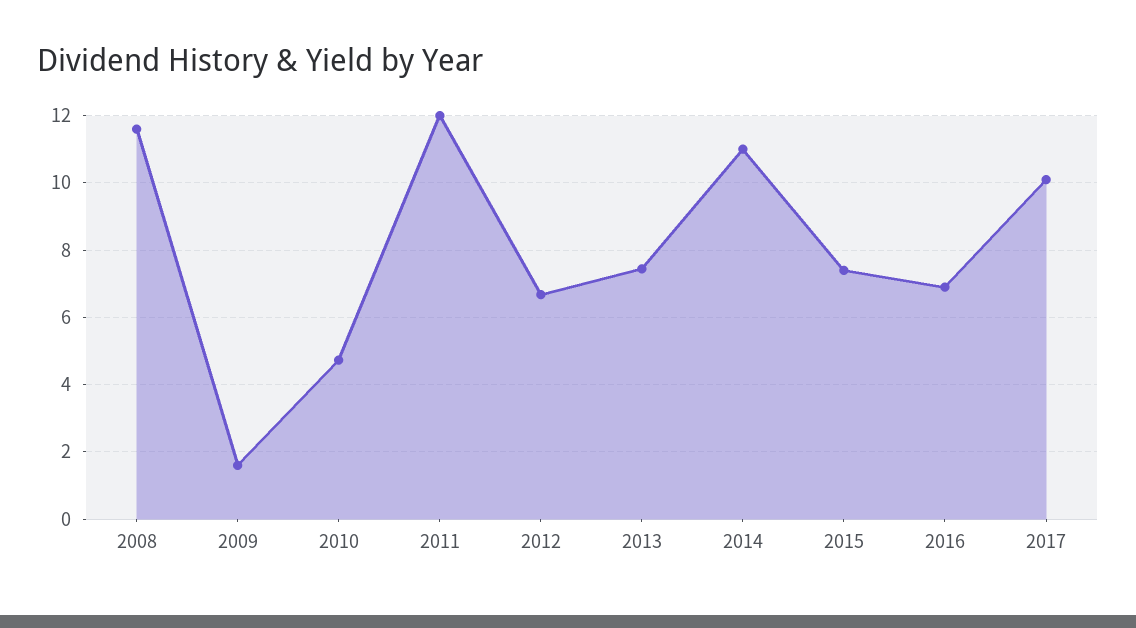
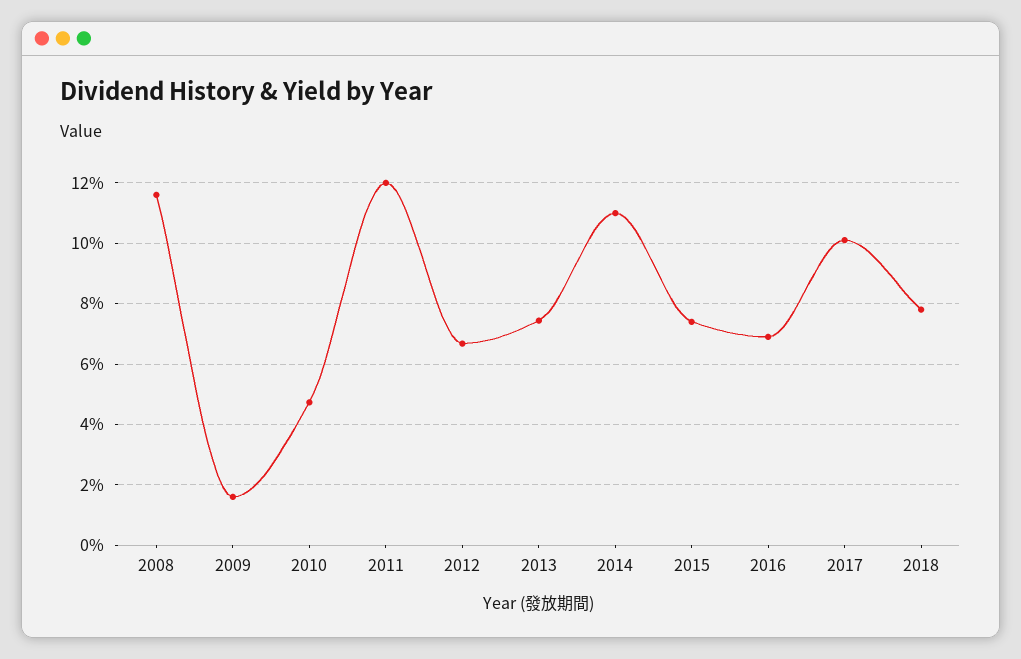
2018: none -> 7.8

